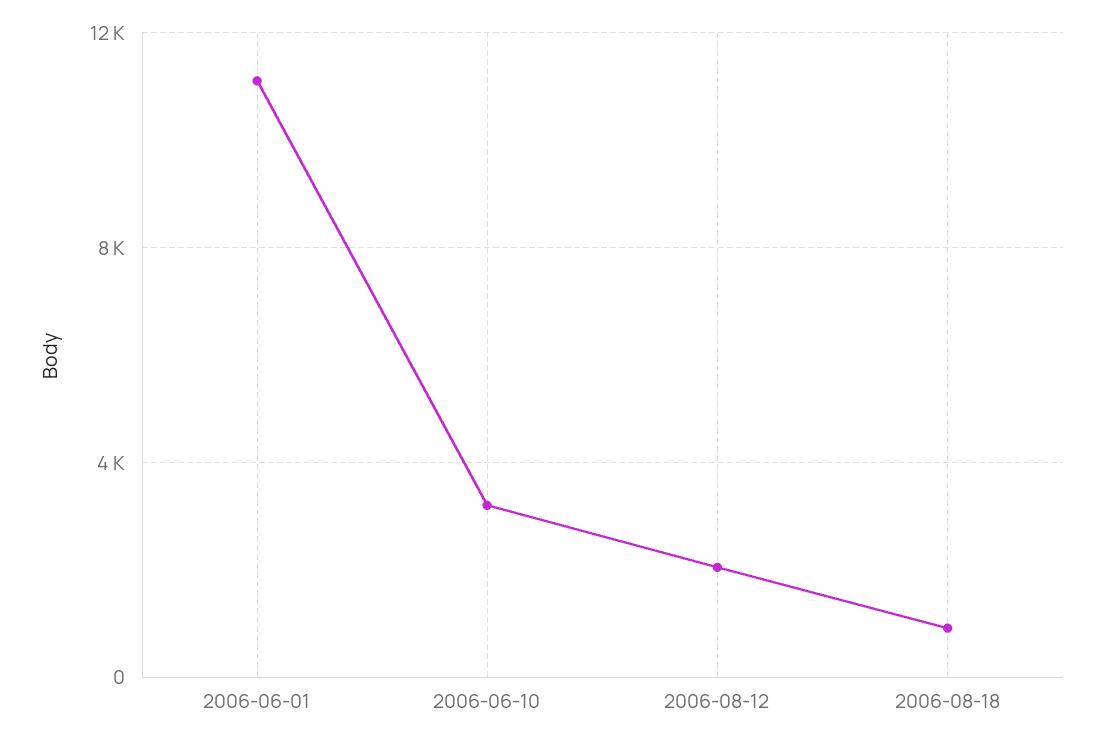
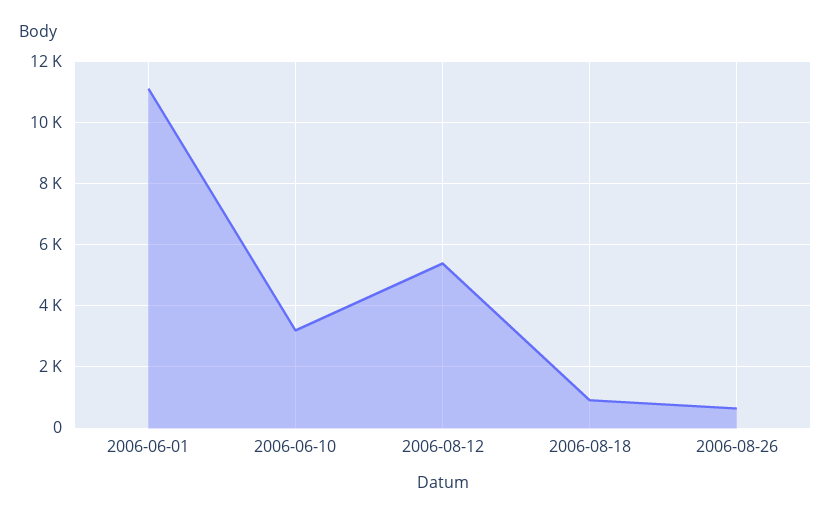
2006-08-12: 2000 -> 5400
2006-08-26: none -> 600

